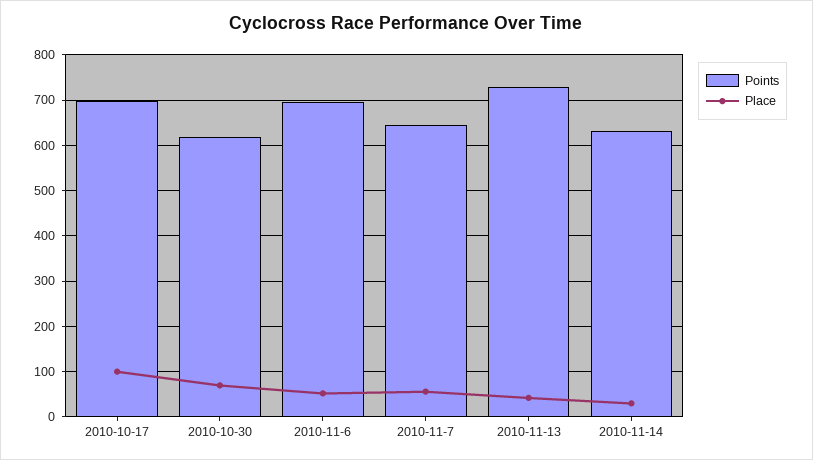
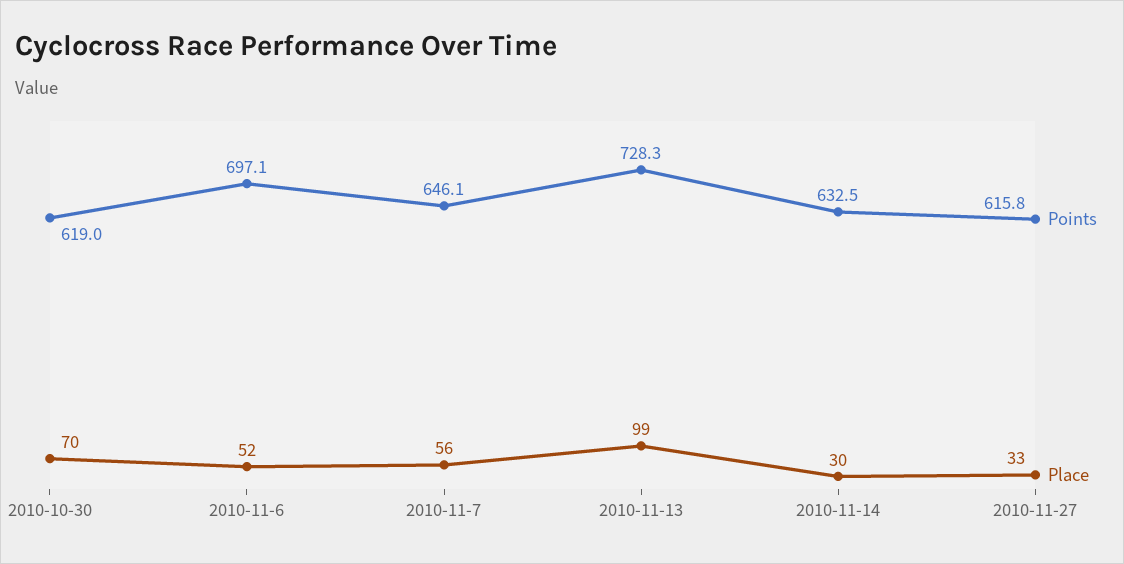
Points, 2010-10-17: 700 -> none
Place, 2010-10-17: 100 -> none
Place, 2010-11-13: 40 -> 99
Points, 2010-11-27: none -> 615.8
Place, 2010-11-27: none -> 33

